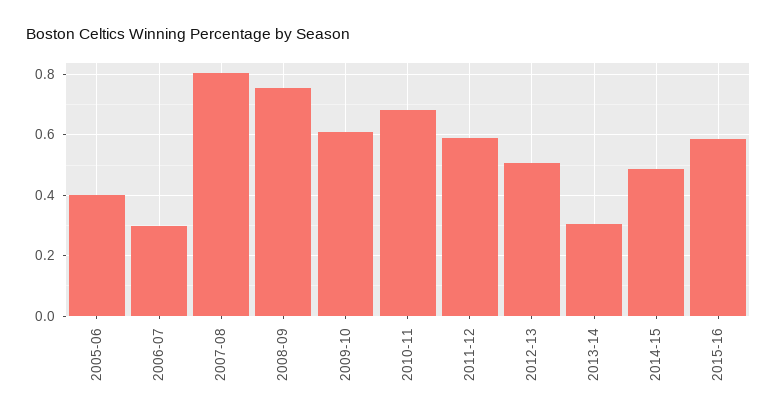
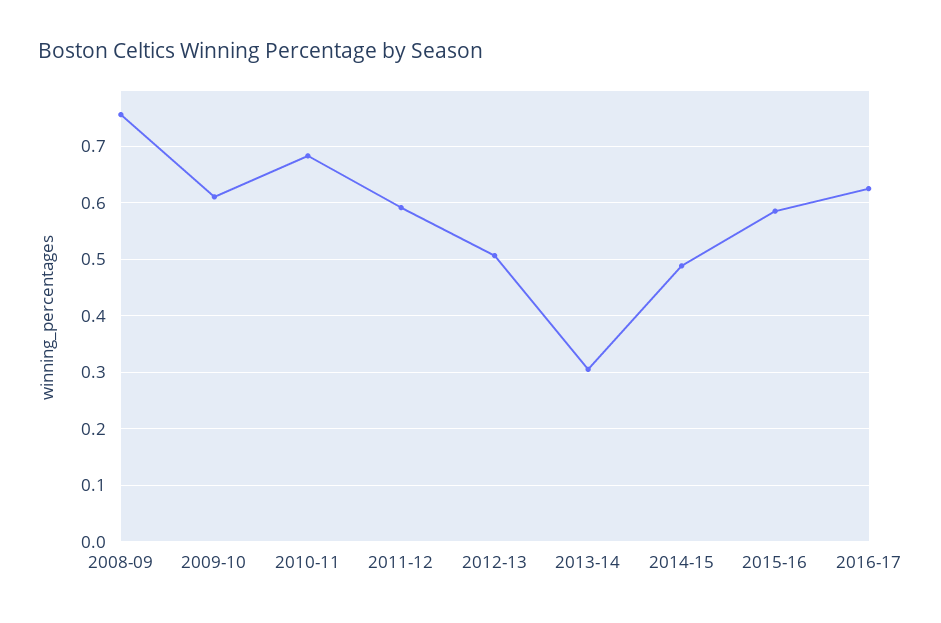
2005-06: 0.4 -> none
2006-07: 0.3 -> none
2007-08: 0.8 -> none
2016-17: none -> 0.62

